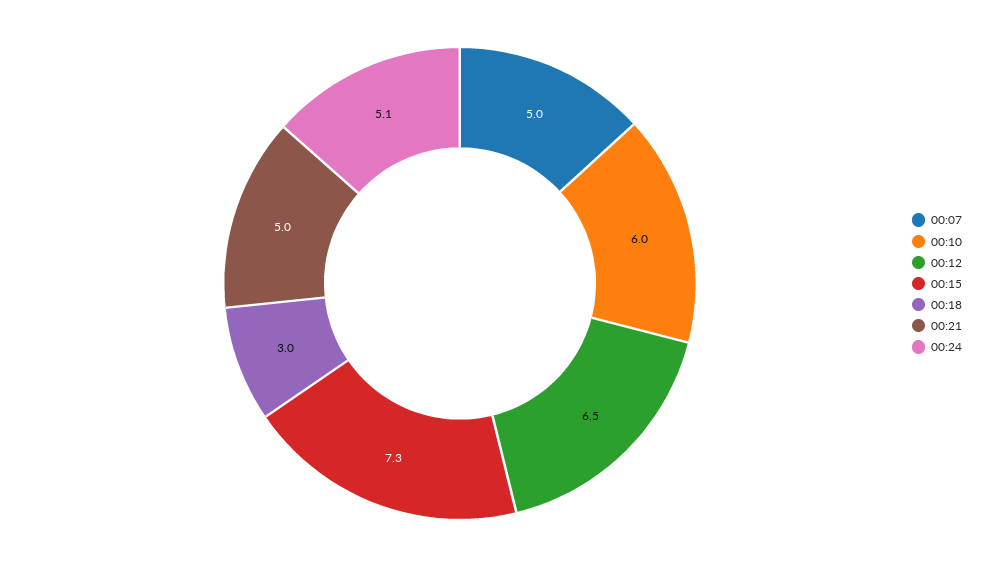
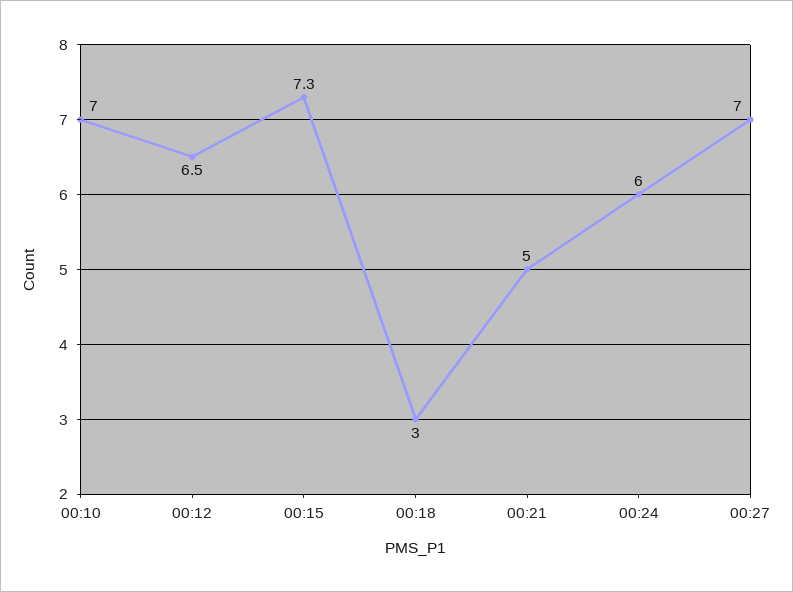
00:07: 5 -> none
00:10: 6 -> 7
00:24: 5.1 -> 6
00:27: none -> 7

